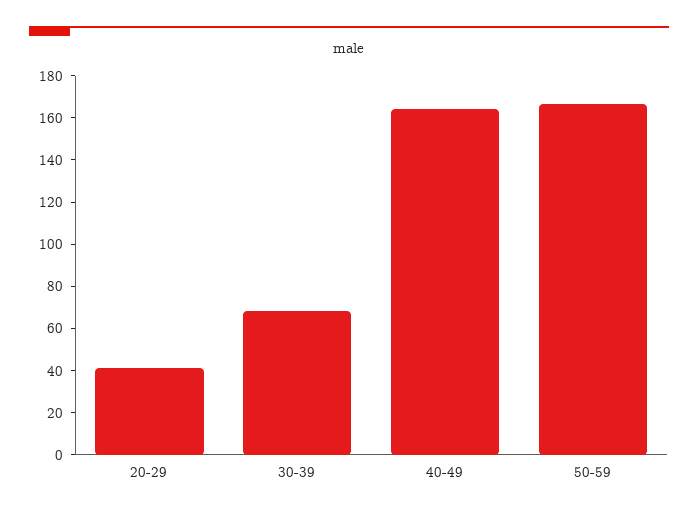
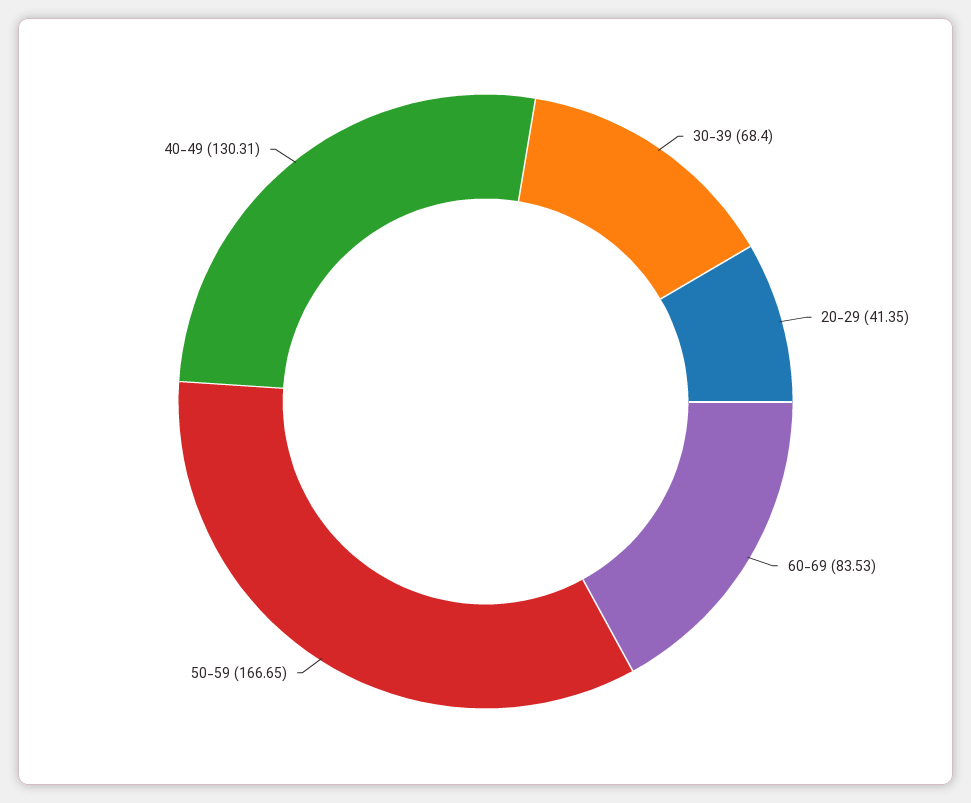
40-49: 165 -> 130.31
60-69: none -> 83.53

